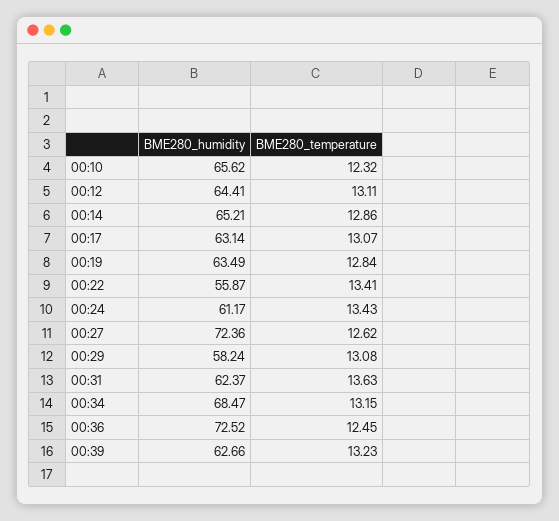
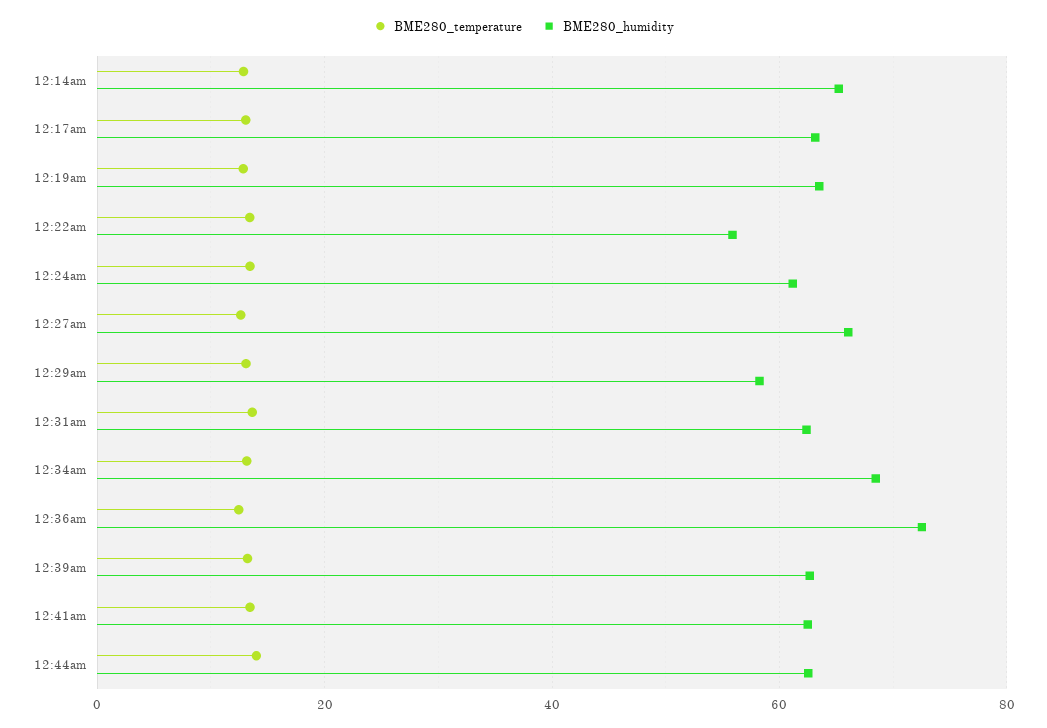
BME280_humidity, 00:10: 65.62 -> none
BME280_temperature, 00:10: 12.32 -> none
BME280_humidity, 00:12: 64.41 -> none
BME280_temperature, 00:12: 13.11 -> none
BME280_humidity, 00:27: 72.36 -> 66
BME280_temperature, 12:41am: none -> 14
BME280_humidity, 12:41am: none -> 62
BME280_temperature, 12:44am: none -> 14
BME280_humidity, 12:44am: none -> 62

